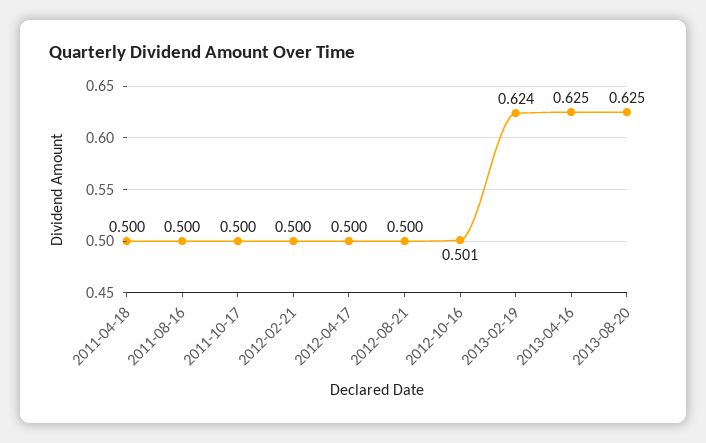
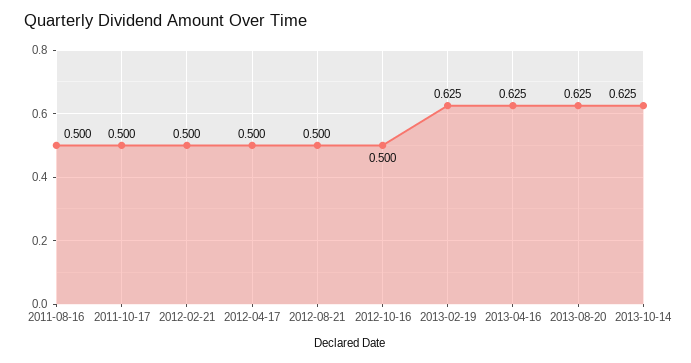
2011-04-18: 0.5 -> none
2012-10-16: 0.501 -> 0.5
2013-02-19: 0.624 -> 0.625
2013-10-14: none -> 0.625

